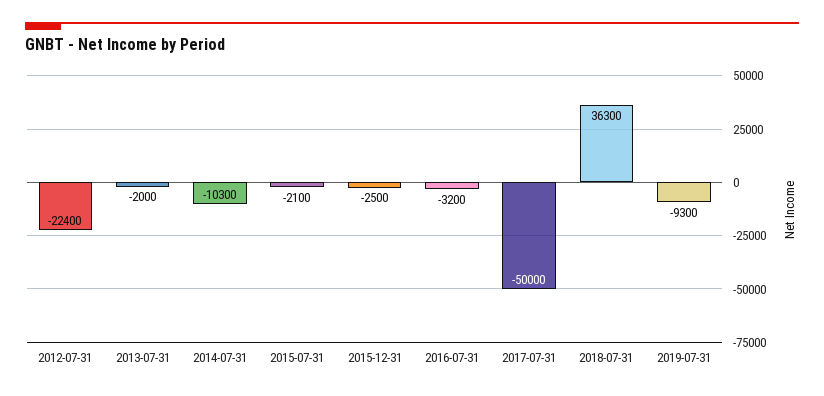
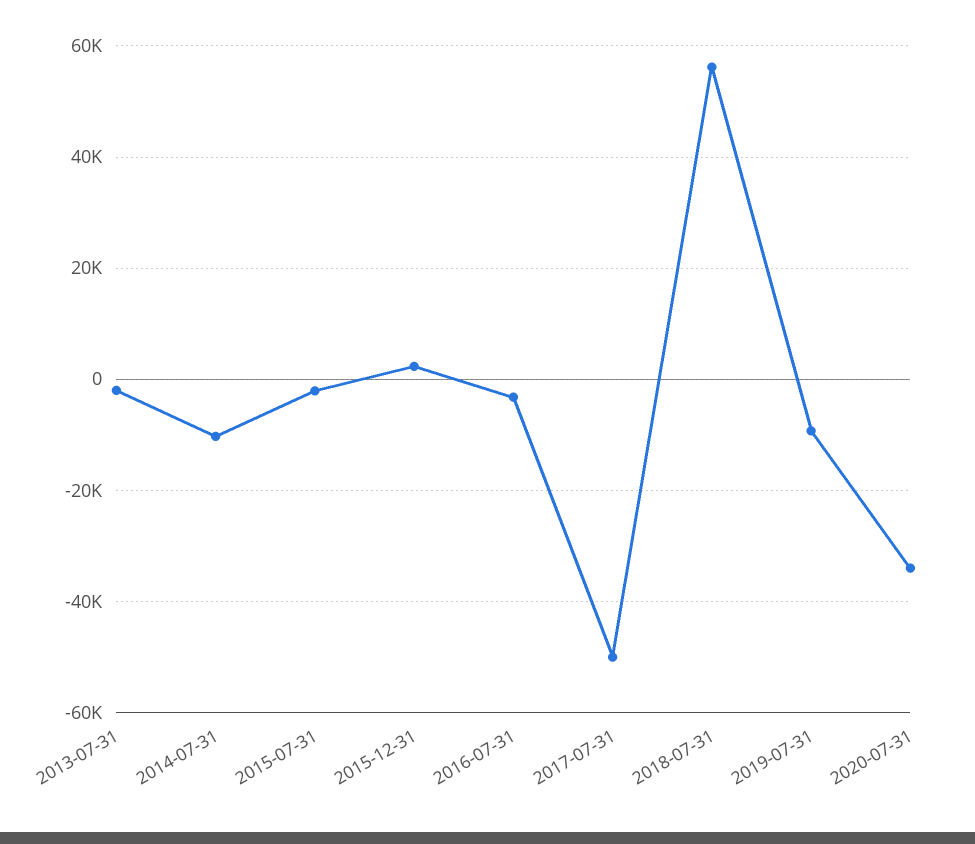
2012-07-31: -22400 -> none
2015-12-31: -2500 -> 2000
2018-07-31: 36300 -> 56000
2020-07-31: none -> -34000

